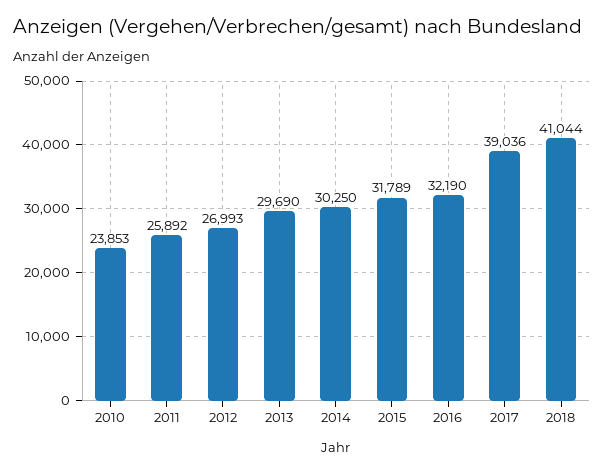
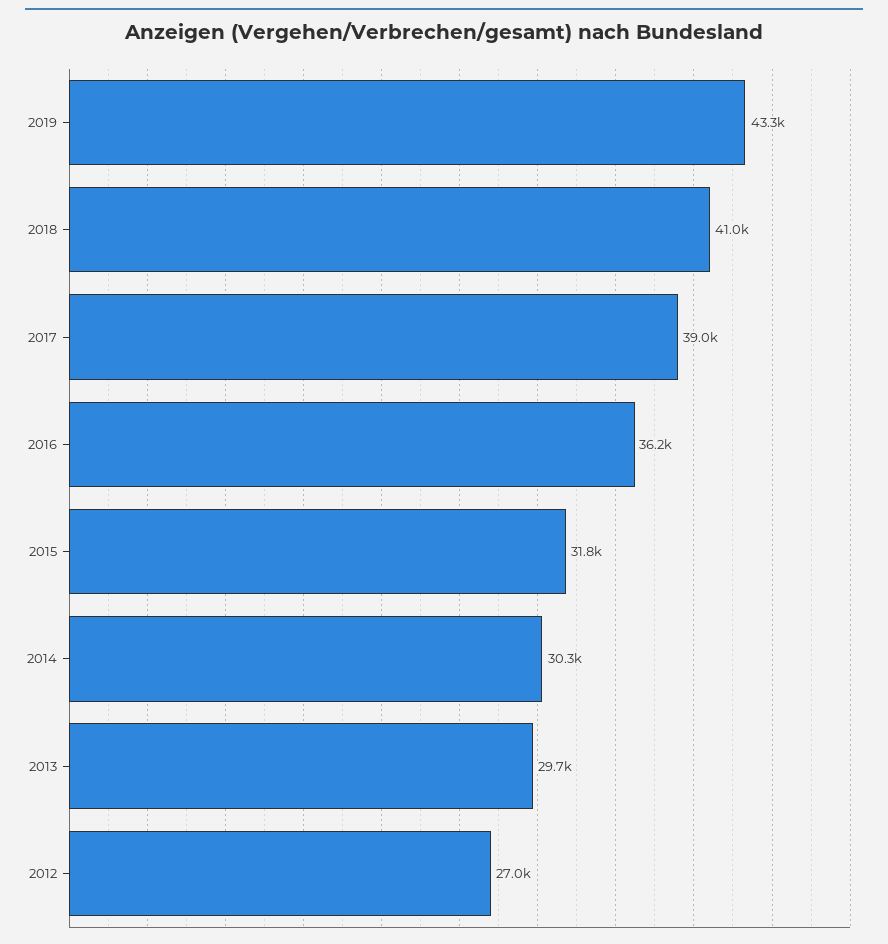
2010: 23853 -> none
2011: 25892 -> none
2016: 32190 -> 36200
2019: none -> 43300

